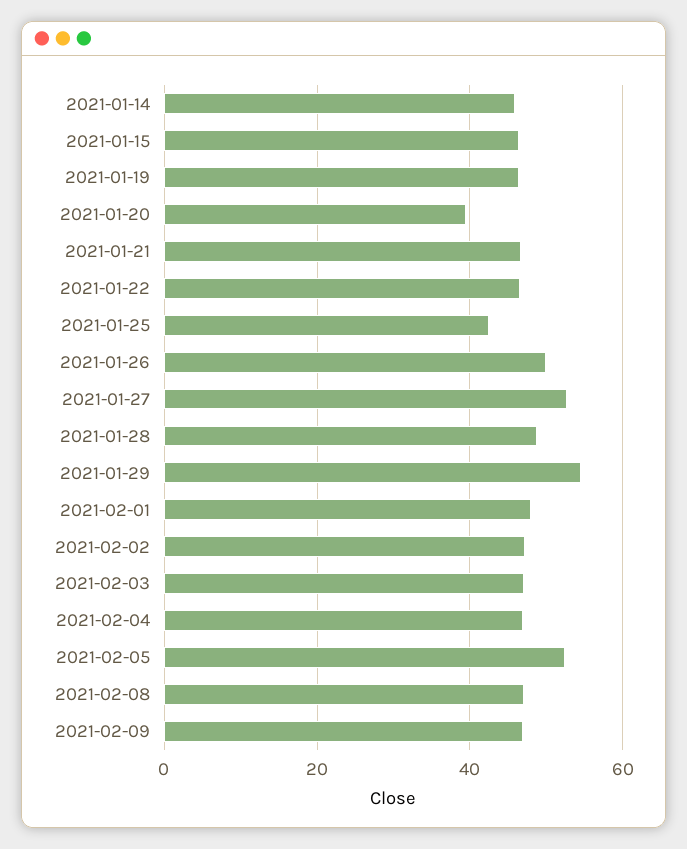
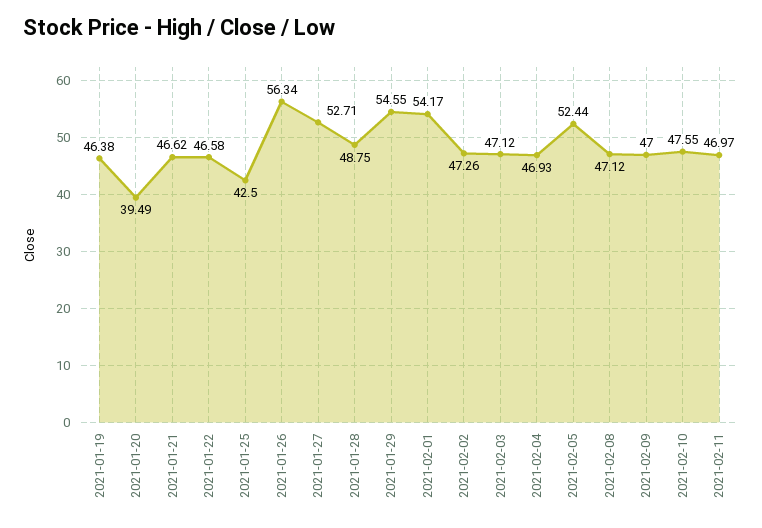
2021-01-14: 46 -> none
2021-01-15: 46 -> none
2021-01-26: 50 -> 56.34
2021-02-01: 48 -> 54.17
2021-02-10: none -> 47.55
2021-02-11: none -> 46.97

